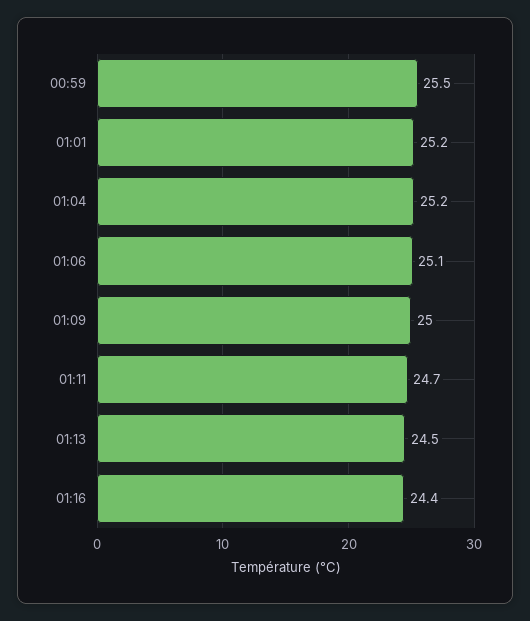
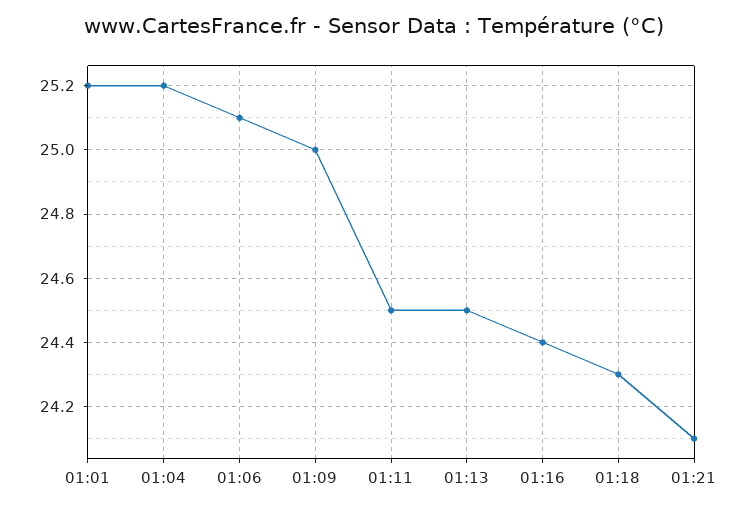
00:59: 25.5 -> none
01:11: 24.7 -> 24.5
01:18: none -> 24.3
01:21: none -> 24.1

